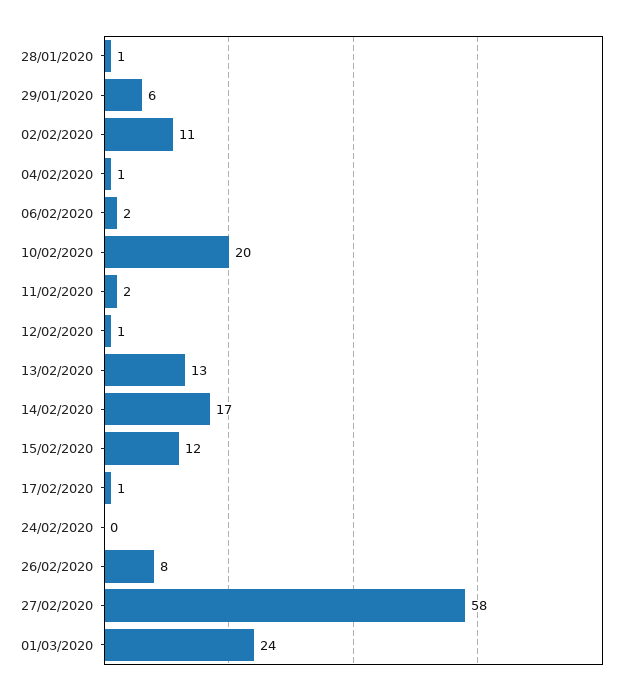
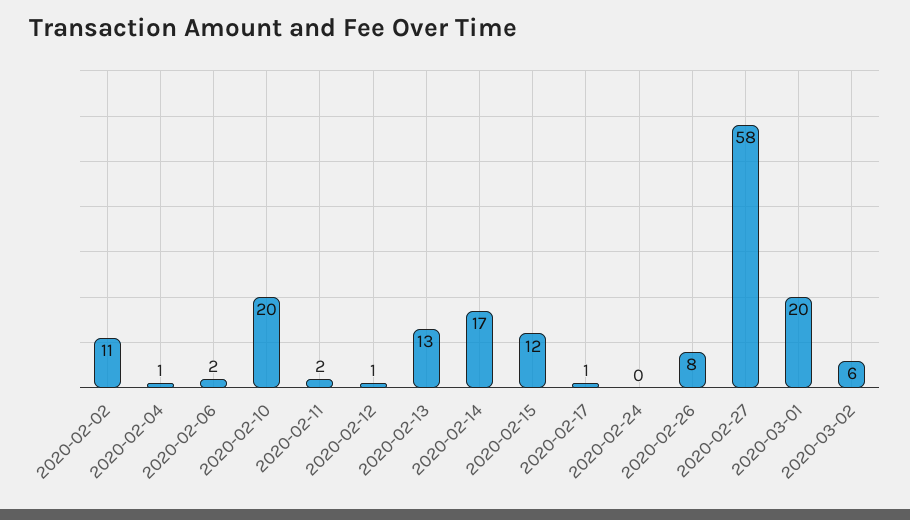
28/01/2020: 1 -> none
29/01/2020: 6 -> none
01/03/2020: 24 -> 20
2020-03-02: none -> 6

